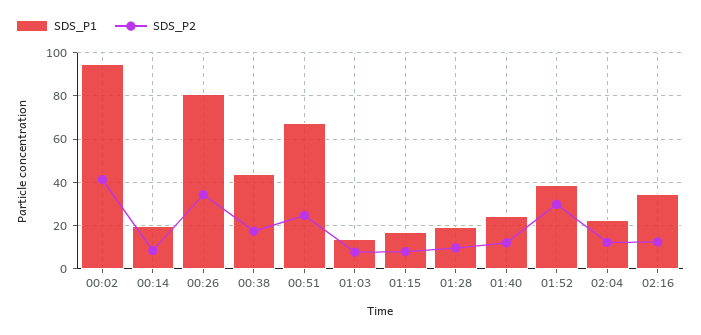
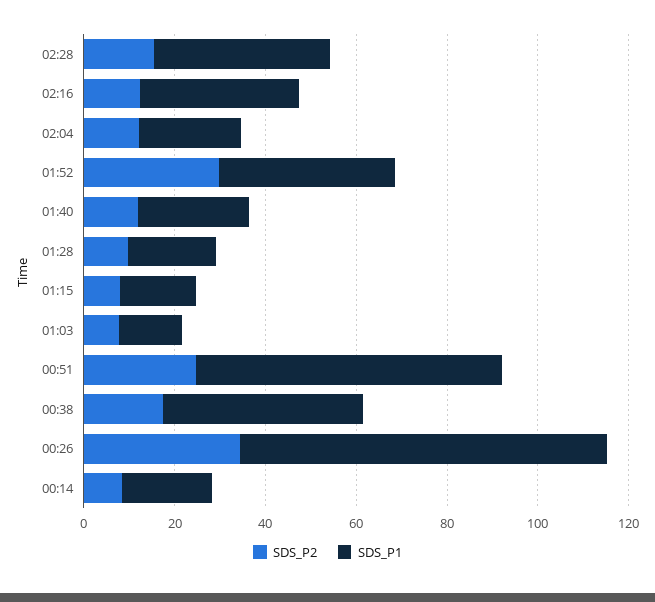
SDS_P1, 00:02: 95 -> none
SDS_P2, 00:02: 40 -> none
SDS_P2, 02:28: none -> 15
SDS_P1, 02:28: none -> 40

